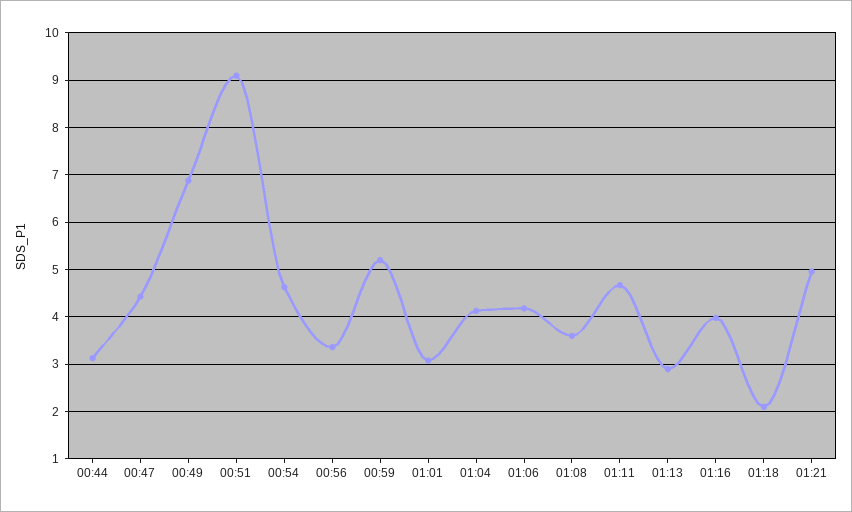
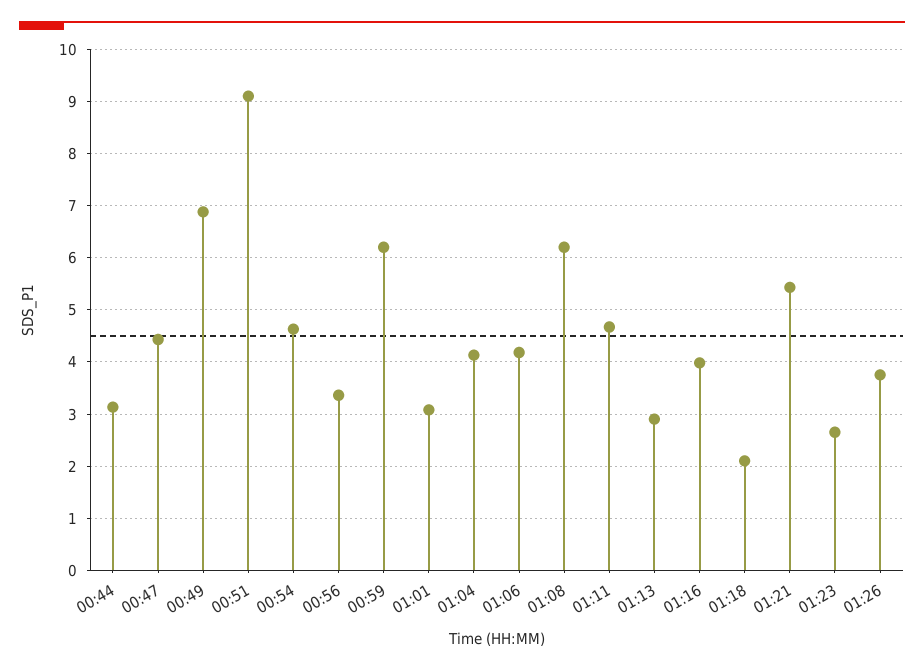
00:59: 5.2 -> 6.2
01:08: 3.6 -> 6.2
01:21: 5 -> 5.4
01:23: none -> 2.6
01:26: none -> 3.8

